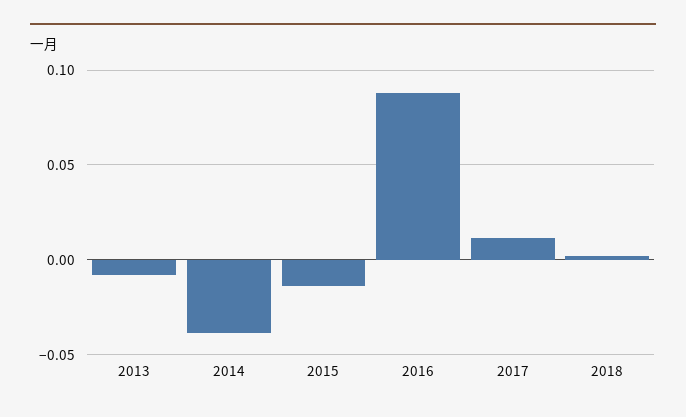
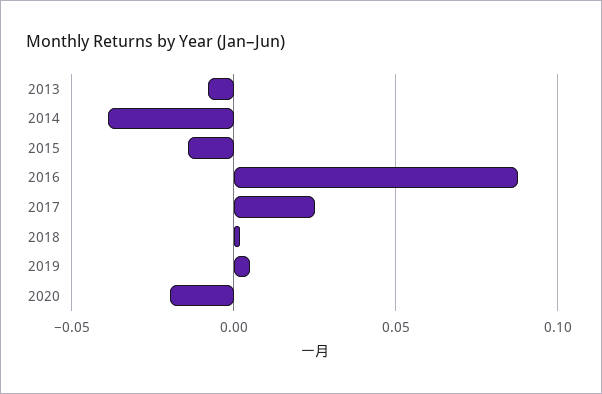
2017: 0.01 -> 0.025
2019: none -> 0.005
2020: none -> -0.02

